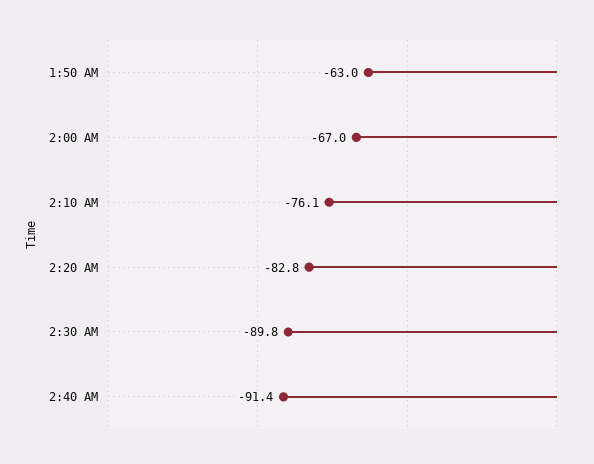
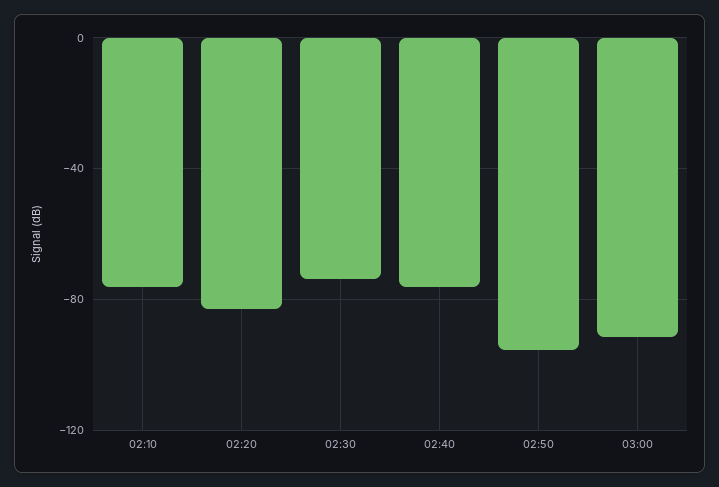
1:50 AM: -63 -> none
2:00 AM: -67 -> none
2:30 AM: -89.8 -> -75
2:40 AM: -91.4 -> -75
02:50: none -> -95
03:00: none -> -90

